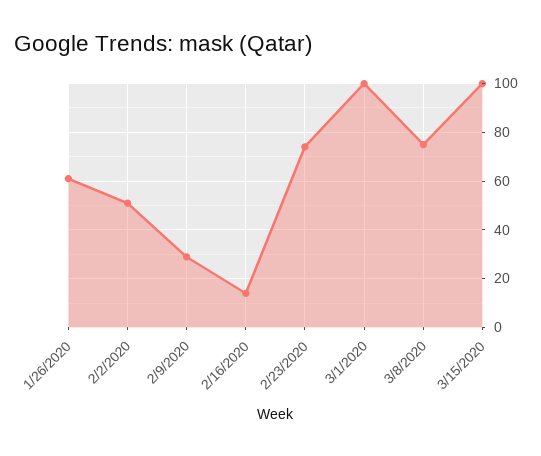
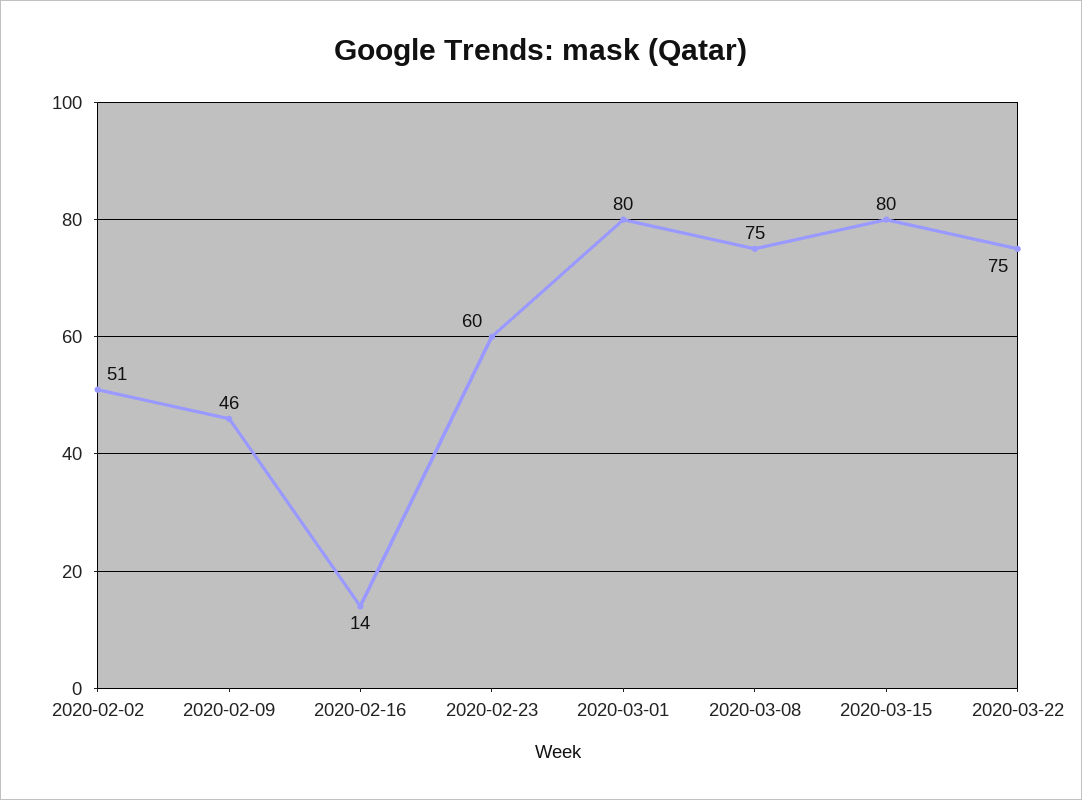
1/26/2020: 60 -> none
2/9/2020: 30 -> 46
2/23/2020: 75 -> 60
3/1/2020: 100 -> 80
3/15/2020: 100 -> 80
2020-03-22: none -> 75

